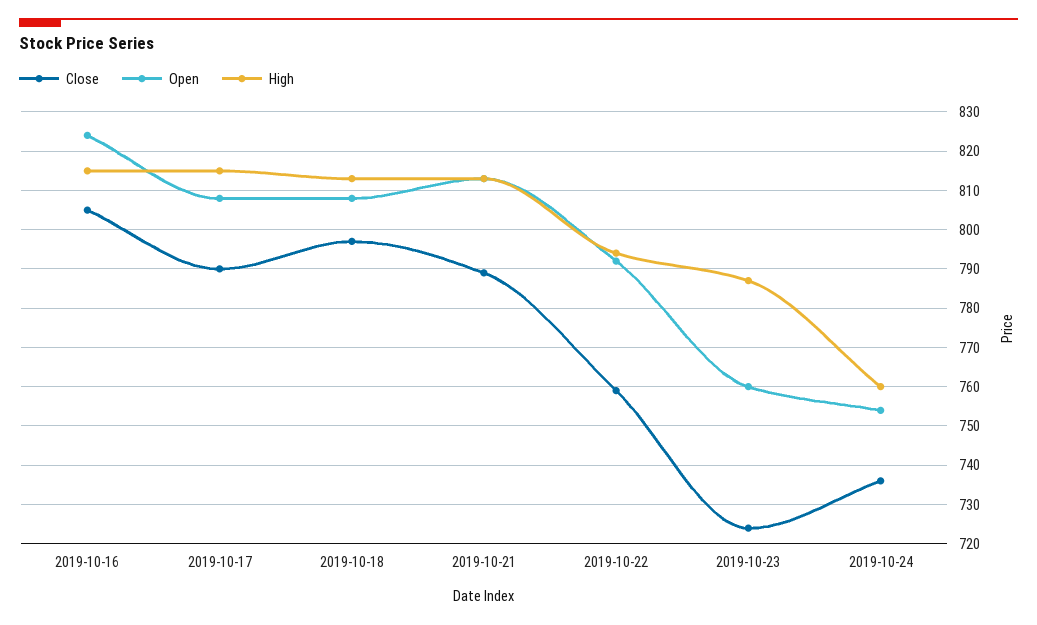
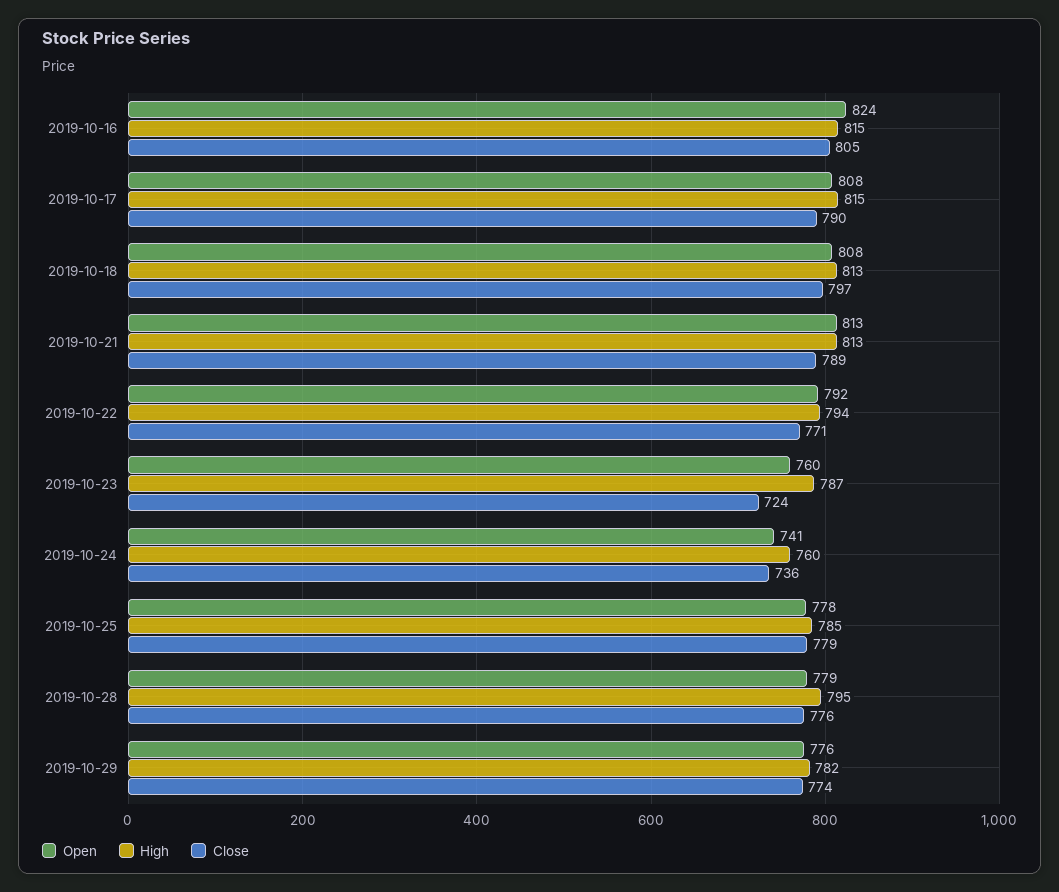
Close, 2019-10-22: 760 -> 771
Open, 2019-10-24: 755 -> 741
Open, 2019-10-25: none -> 778
High, 2019-10-25: none -> 785
Close, 2019-10-25: none -> 779
Open, 2019-10-28: none -> 779
High, 2019-10-28: none -> 795
Close, 2019-10-28: none -> 776
Open, 2019-10-29: none -> 776
High, 2019-10-29: none -> 782
Close, 2019-10-29: none -> 774

